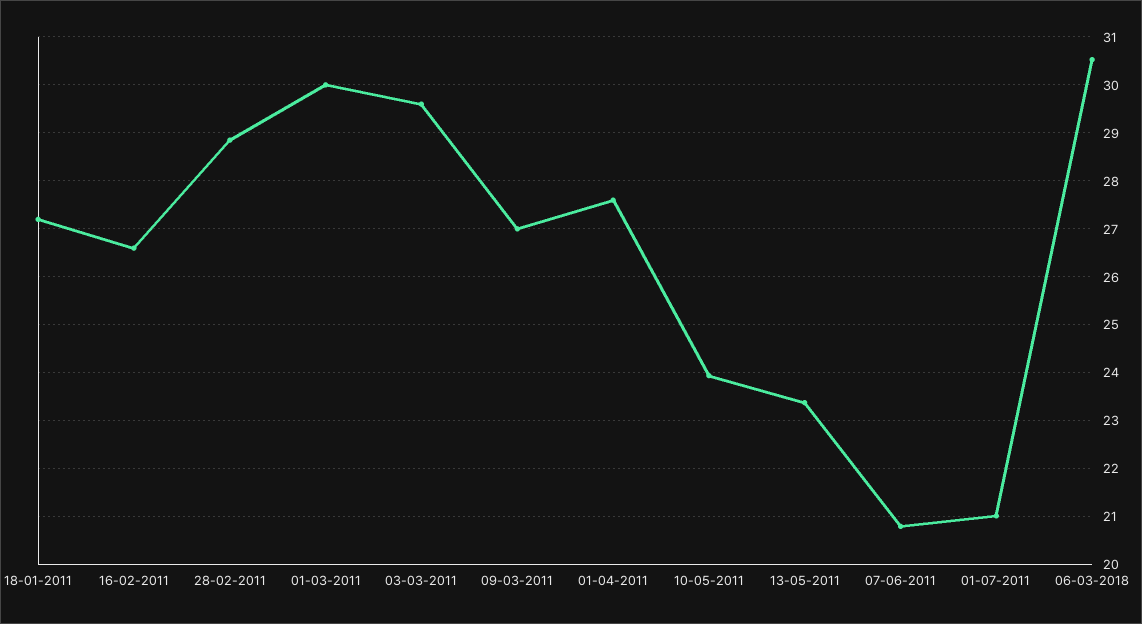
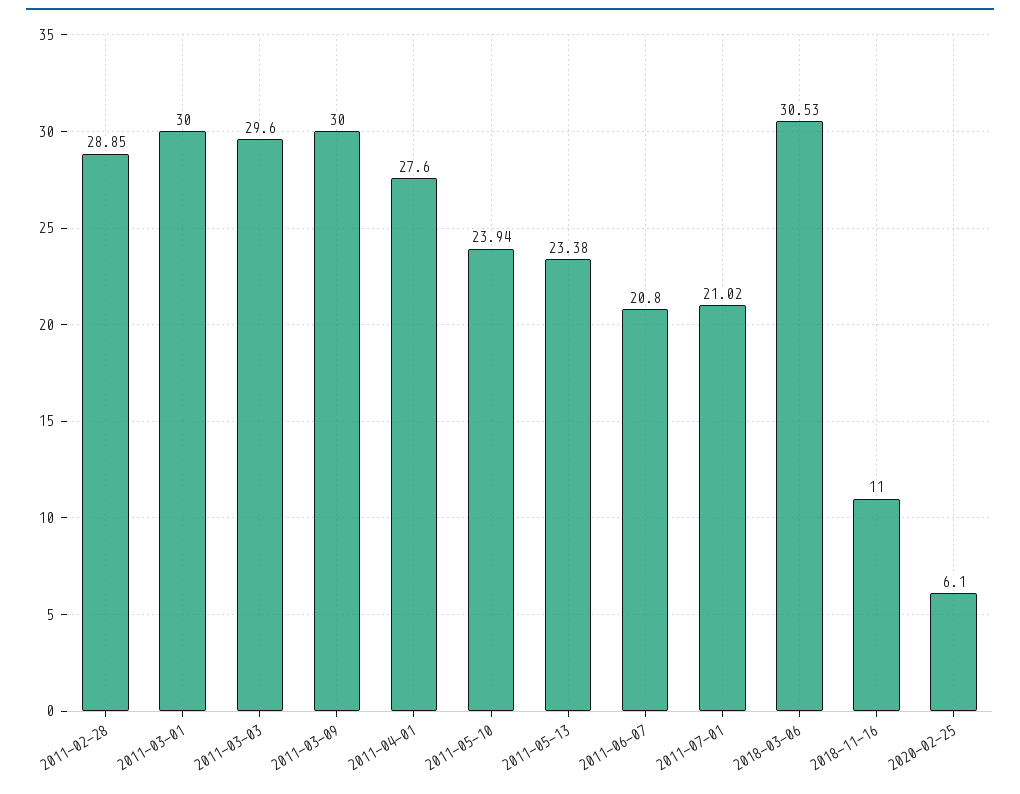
18-01-2011: 27.2 -> none
16-02-2011: 26.6 -> none
09-03-2011: 27 -> 30
2018-11-16: none -> 11
2020-02-25: none -> 6.1

